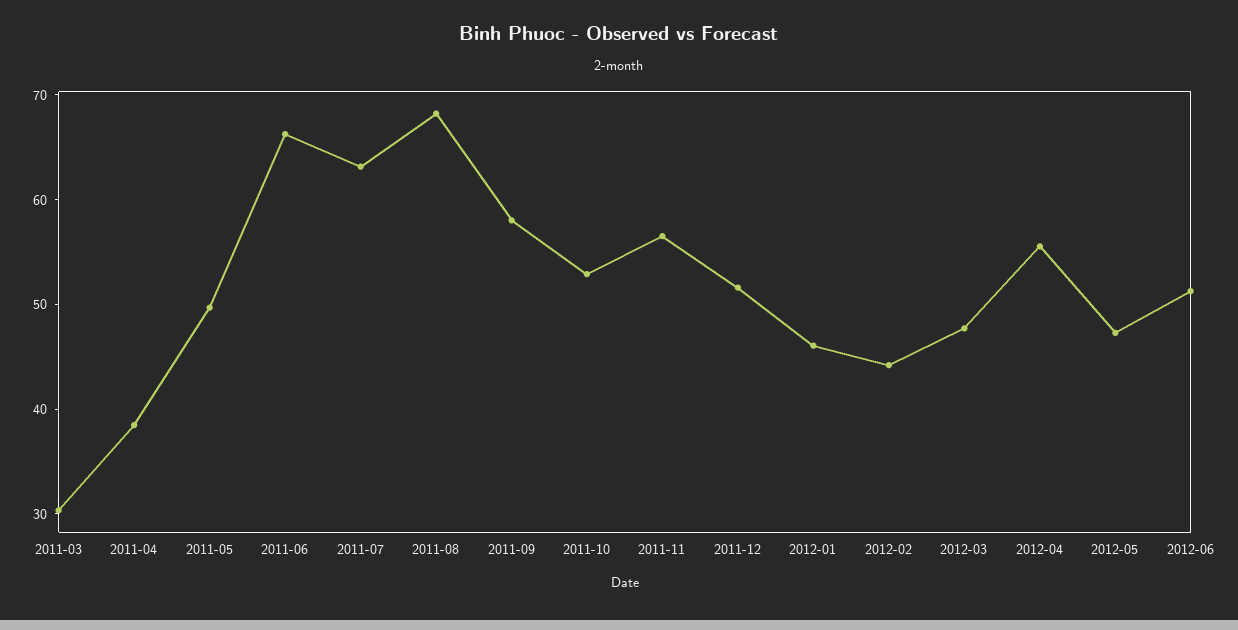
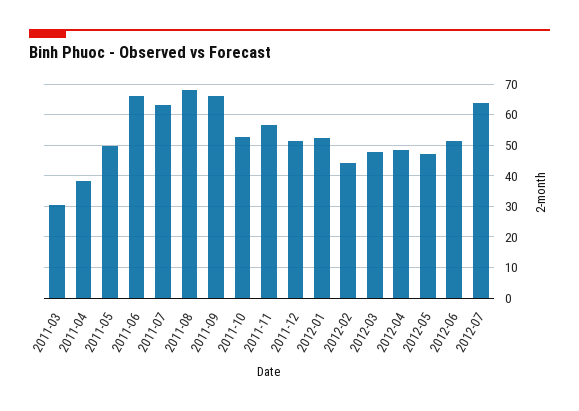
2011-09: 58 -> 66
2012-01: 46 -> 52
2012-04: 56 -> 48
2012-07: none -> 64

